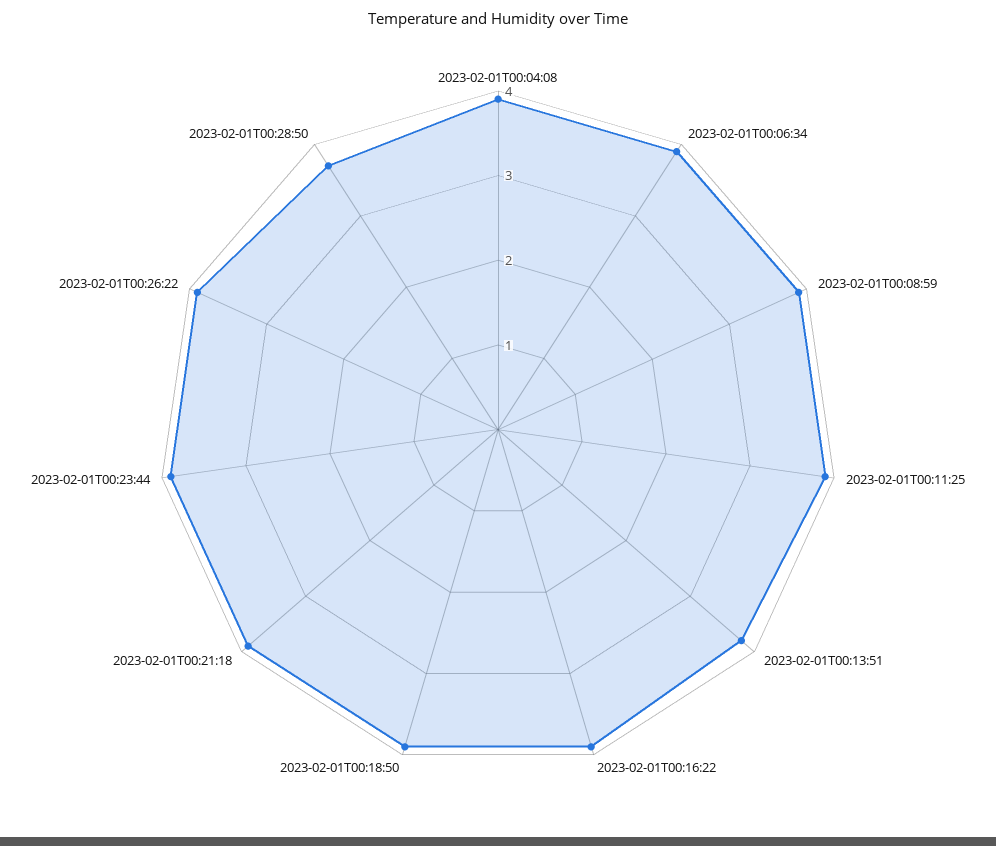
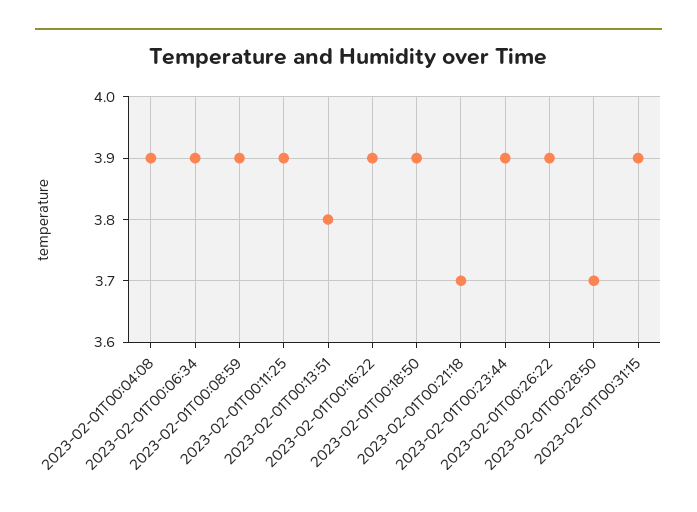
2023-02-01T00:21:18: 3.9 -> 3.7
2023-02-01T00:31:15: none -> 3.9

